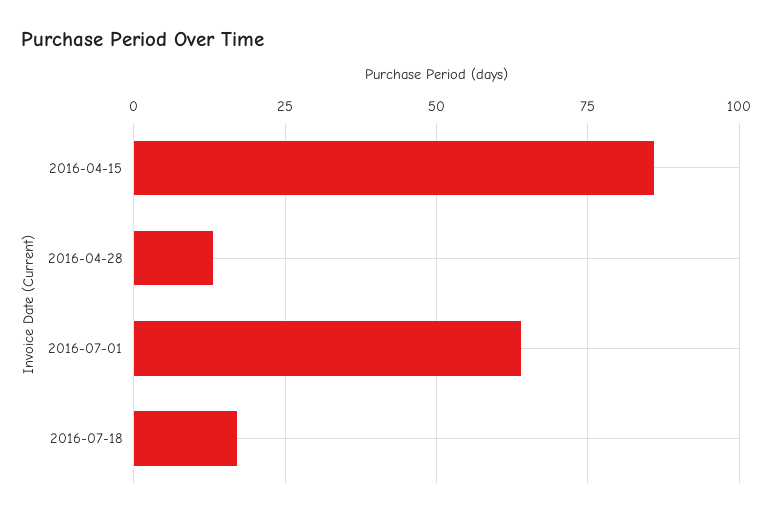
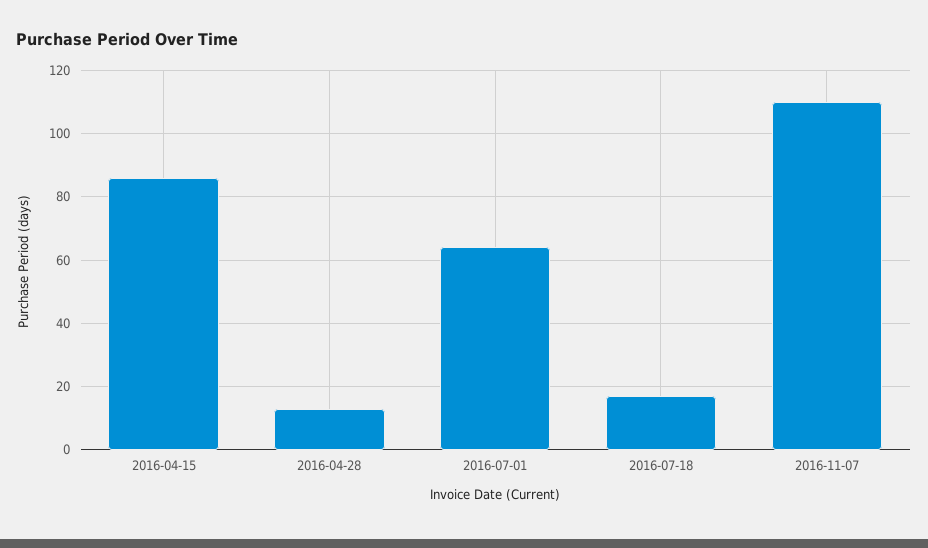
2016-11-07: none -> 110

